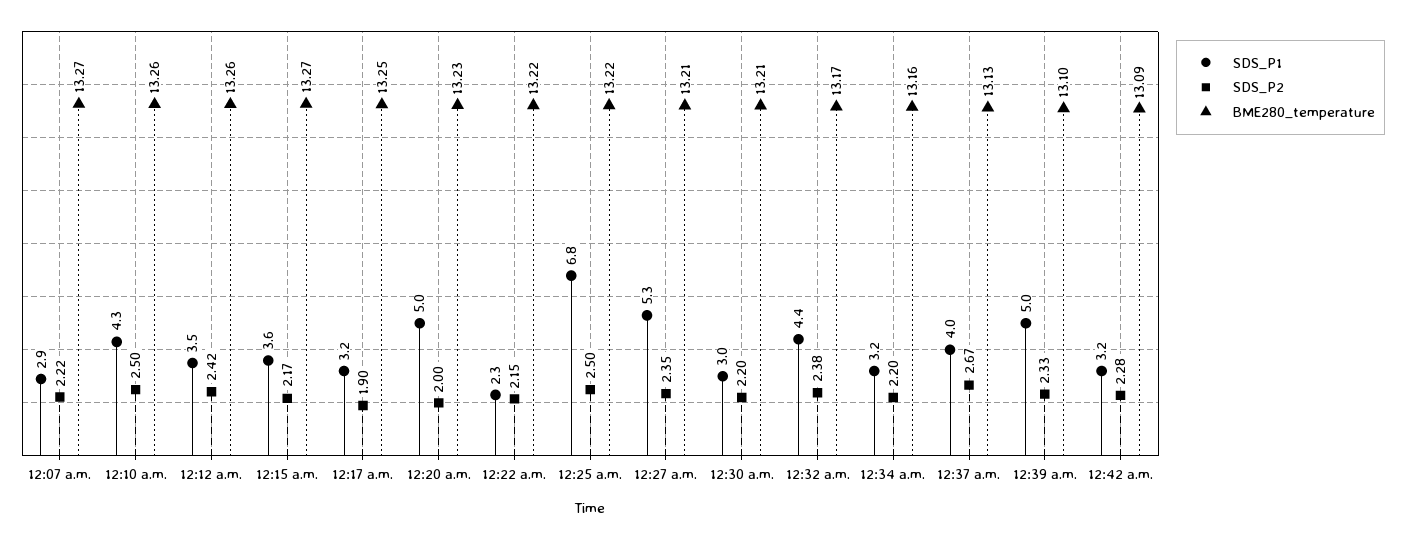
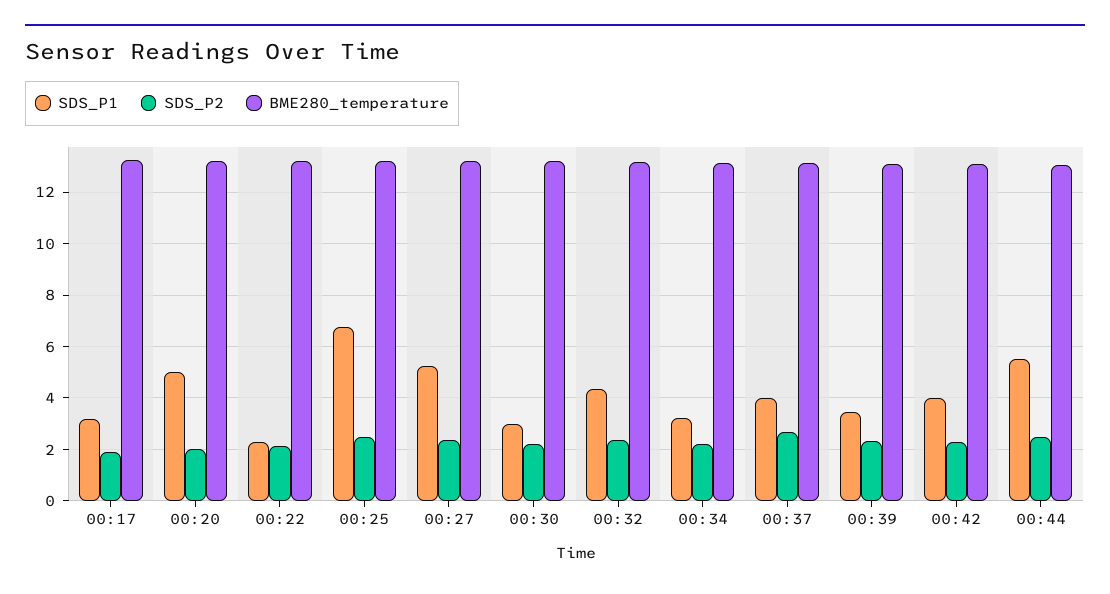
SDS_P1, 12:07 a.m.: 2.9 -> none
SDS_P2, 12:07 a.m.: 2.22 -> none
BME280_temperature, 12:07 a.m.: 13.27 -> none
SDS_P1, 12:10 a.m.: 4.3 -> none
SDS_P2, 12:10 a.m.: 2.5 -> none
BME280_temperature, 12:10 a.m.: 13.26 -> none
SDS_P1, 12:12 a.m.: 3.5 -> none
SDS_P2, 12:12 a.m.: 2.42 -> none
BME280_temperature, 12:12 a.m.: 13.26 -> none
SDS_P1, 12:15 a.m.: 3.6 -> none
SDS_P2, 12:15 a.m.: 2.17 -> none
BME280_temperature, 12:15 a.m.: 13.27 -> none
SDS_P1, 12:39 a.m.: 5 -> 3.5
SDS_P1, 12:42 a.m.: 3.2 -> 4
SDS_P1, 00:44: none -> 5.5
SDS_P2, 00:44: none -> 2.5
BME280_temperature, 00:44: none -> 13

